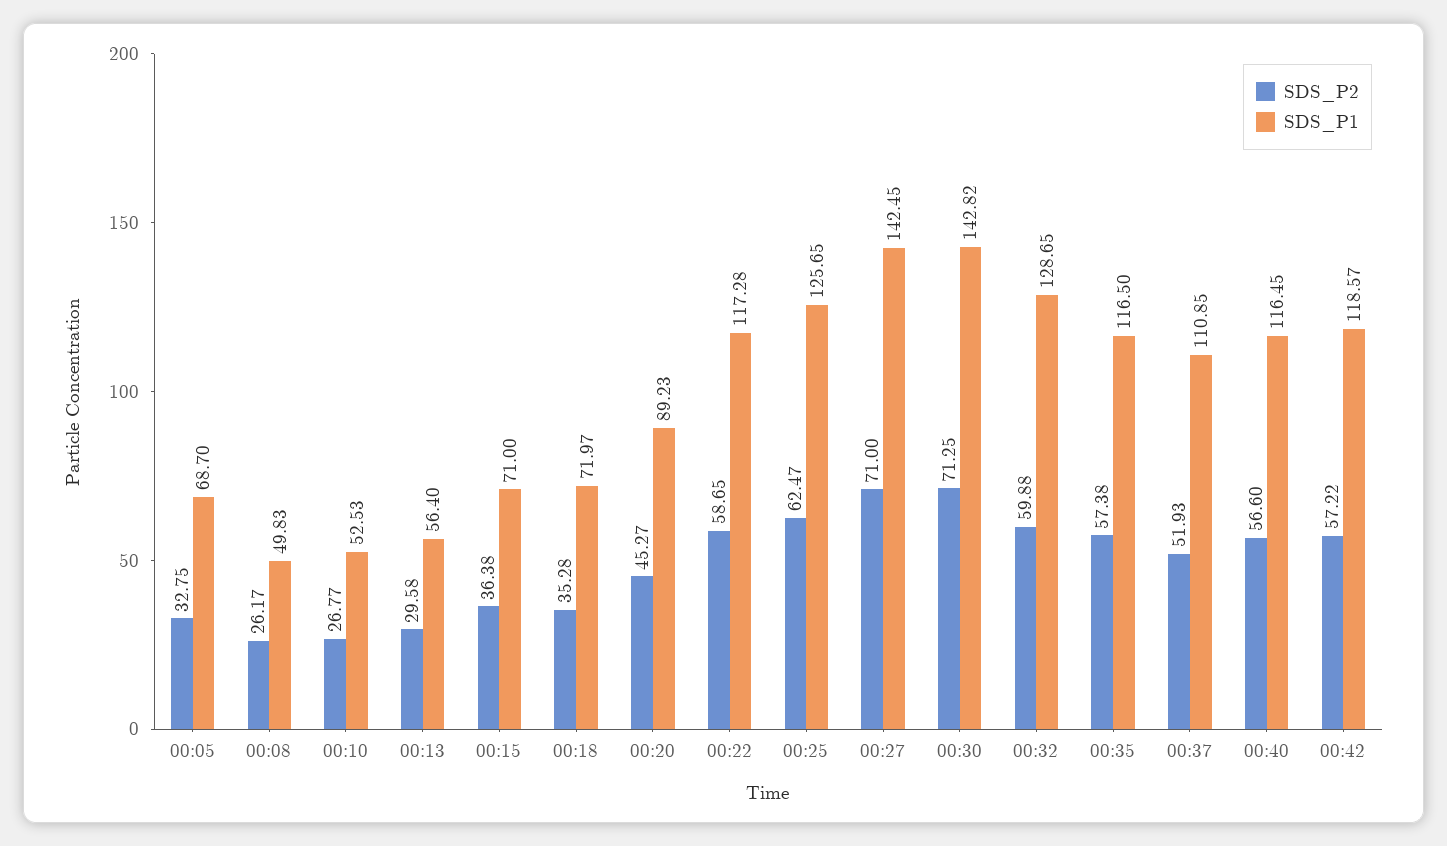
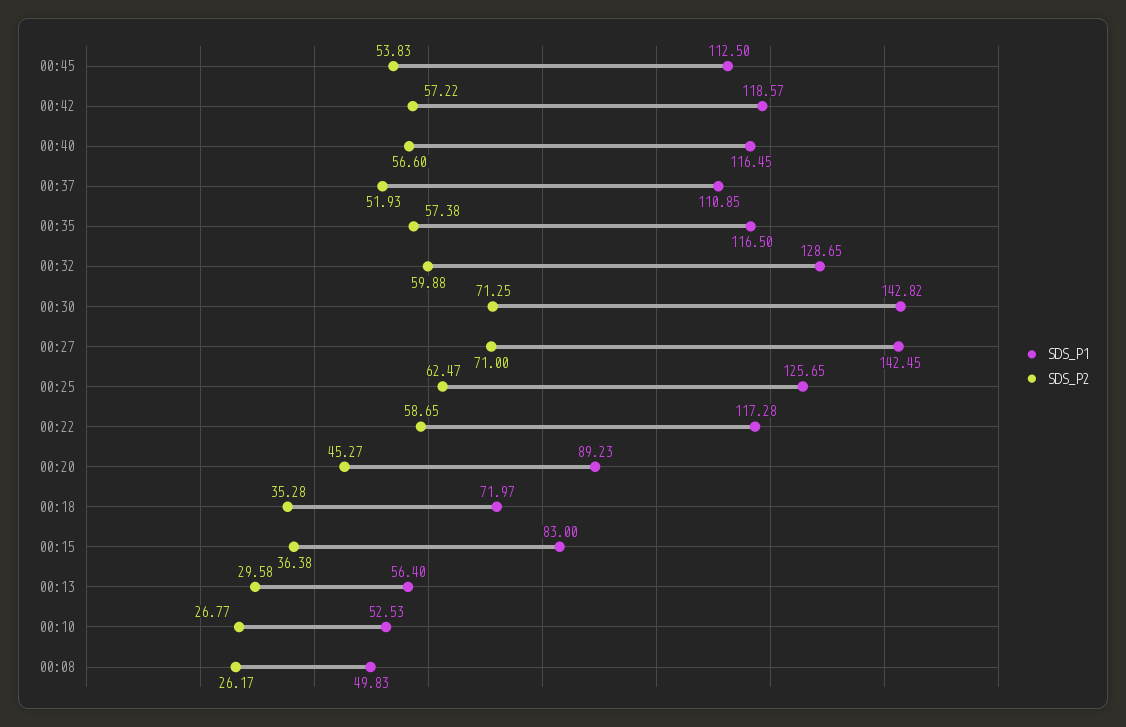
SDS_P2, 00:05: 32.75 -> none
SDS_P1, 00:05: 68.7 -> none
SDS_P1, 00:15: 71 -> 83
SDS_P1, 00:45: none -> 112.5
SDS_P2, 00:45: none -> 53.83

